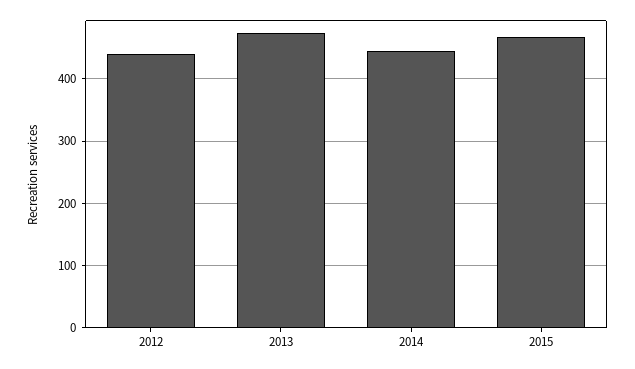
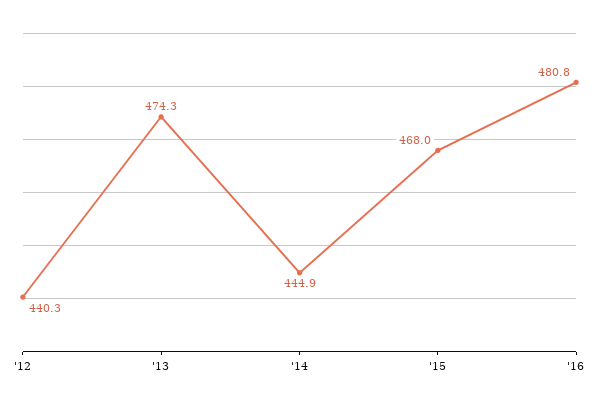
'16: none -> 480.8

